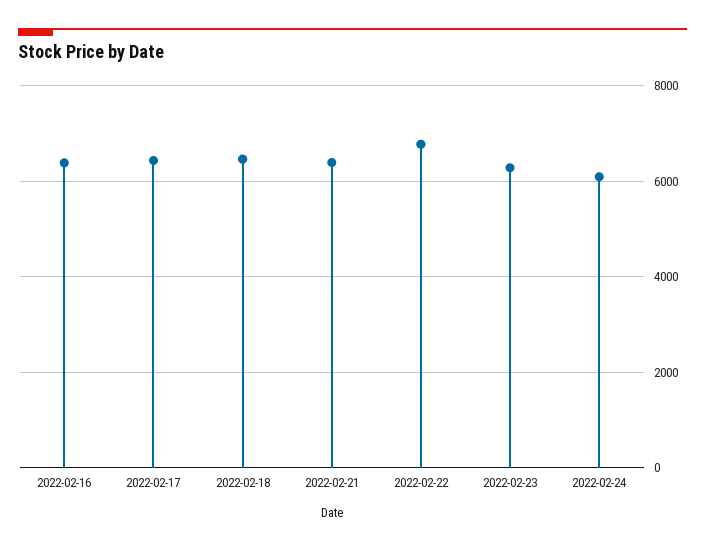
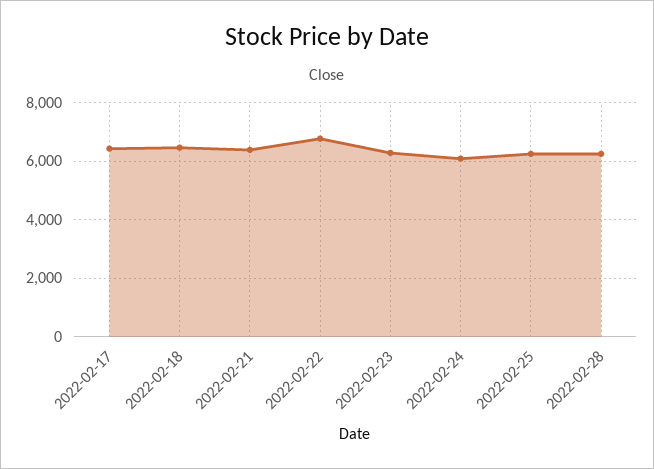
2022-02-16: 6400 -> none
2022-02-25: none -> 6250
2022-02-28: none -> 6250

